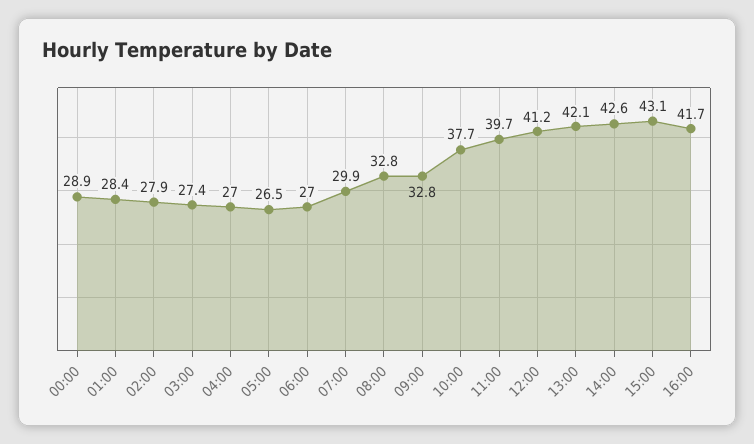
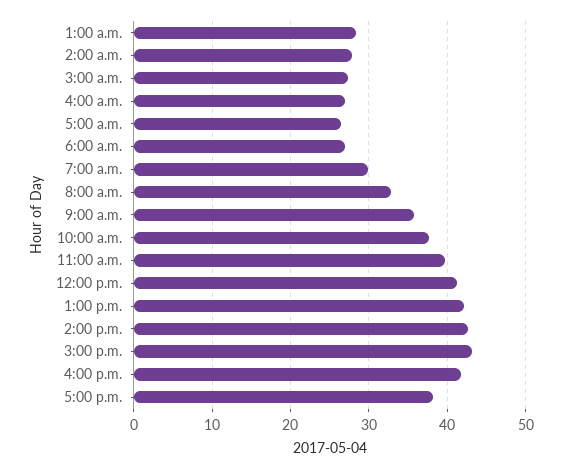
00:00: 28.9 -> none
09:00: 32.8 -> 36
5:00 p.m.: none -> 38

